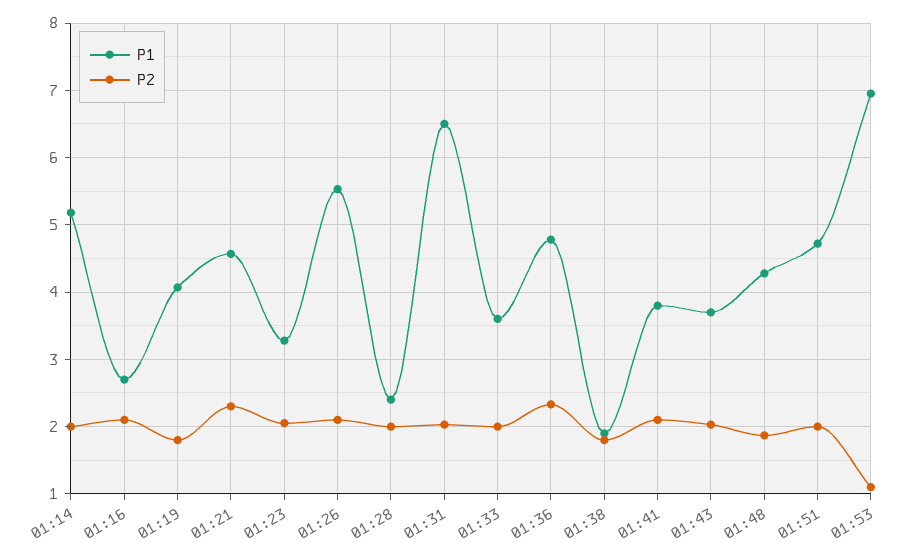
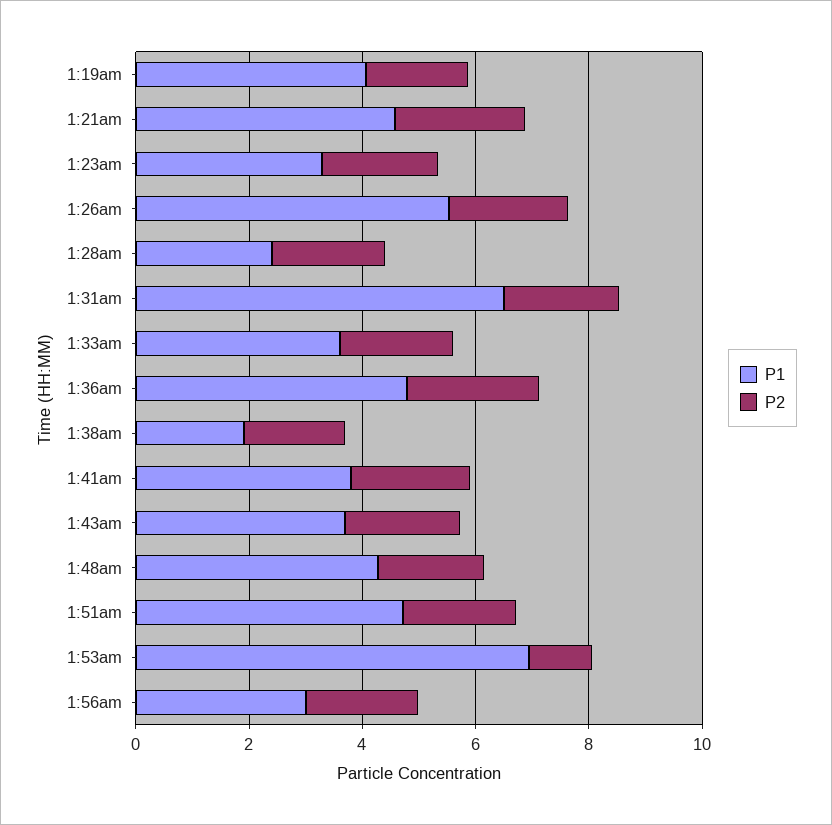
P1, 01:14: 5.2 -> none
P2, 01:14: 2 -> none
P1, 01:16: 2.7 -> none
P2, 01:16: 2.1 -> none
P1, 1:56am: none -> 3
P2, 1:56am: none -> 2

